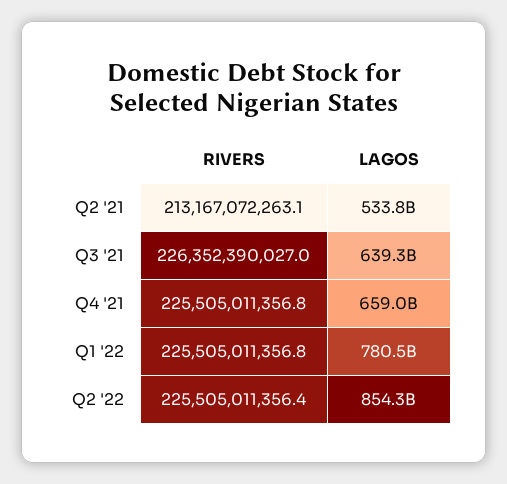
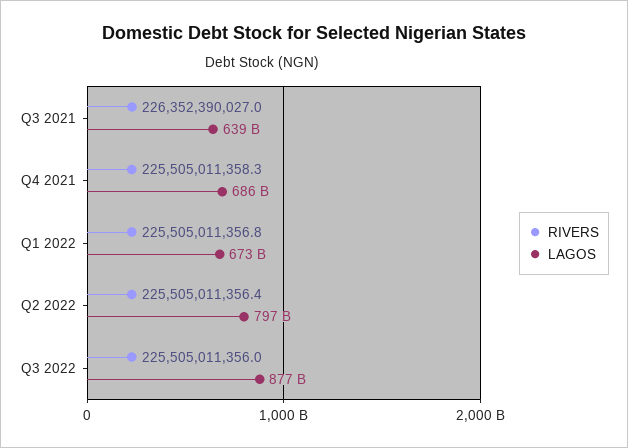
RIVERS, Q2 '21: 213167072263.1 -> none
LAGOS, Q2 '21: 533800000000 -> none
RIVERS, Q4 '21: 225505011356.8 -> 225505011358.3
LAGOS, Q4 '21: 659000000000 -> 686000000000
LAGOS, Q1 '22: 780500000000 -> 673000000000
LAGOS, Q2 '22: 854300000000 -> 797000000000
RIVERS, Q3 2022: none -> 225505011356
LAGOS, Q3 2022: none -> 877000000000

